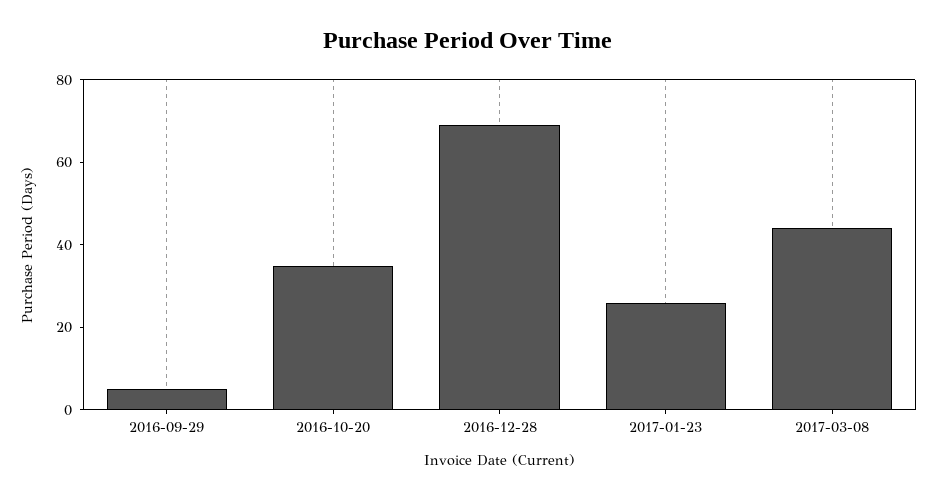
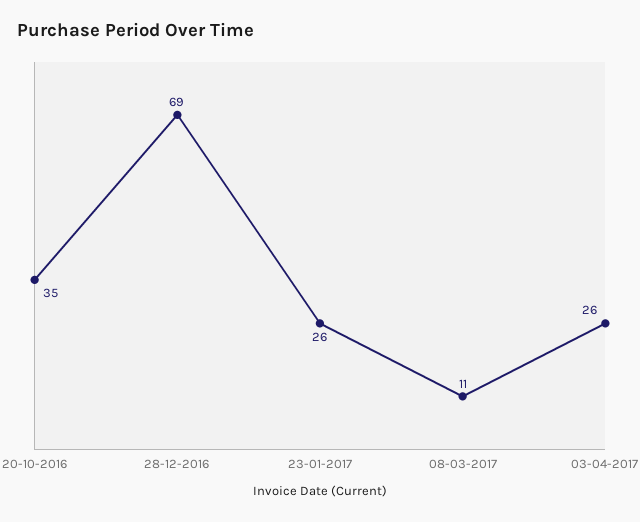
2016-09-29: 5 -> none
2017-03-08: 45 -> 11
03-04-2017: none -> 26

